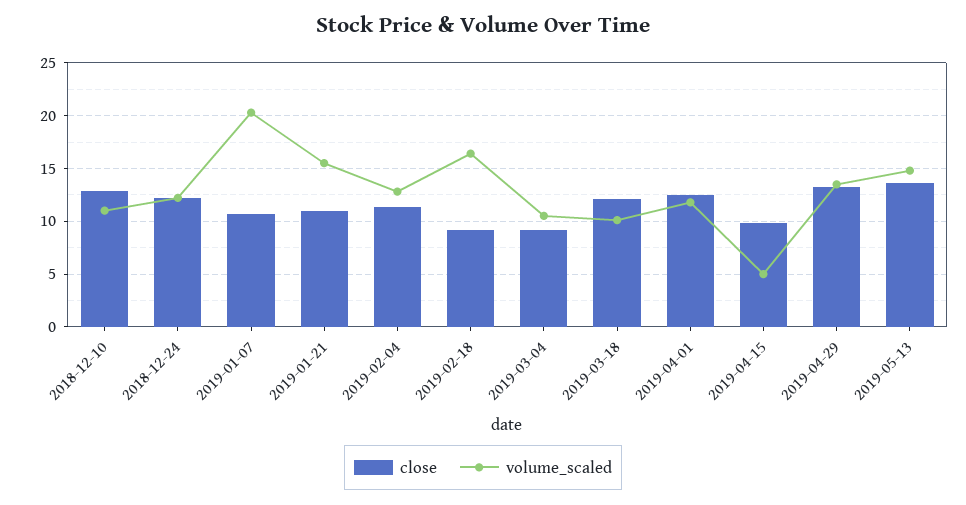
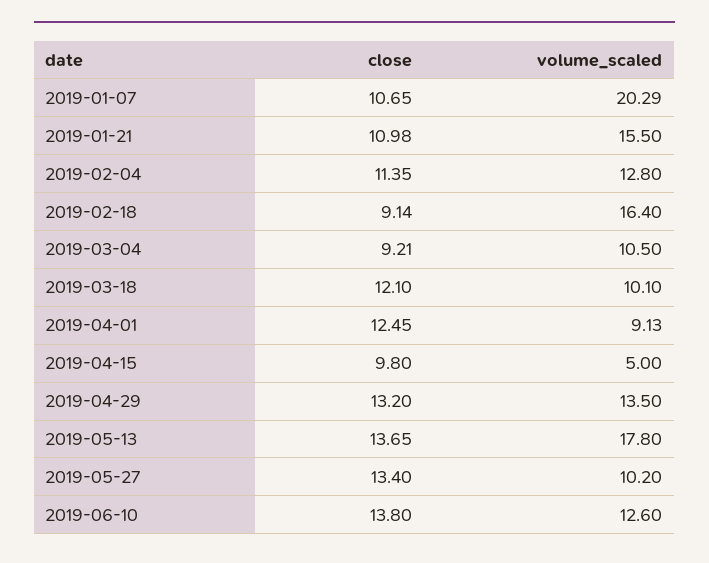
close, 2018-12-10: 13 -> none
volume_scaled, 2018-12-10: 11 -> none
close, 2018-12-24: 12 -> none
volume_scaled, 2018-12-24: 12 -> none
volume_scaled, 2019-04-01: 12 -> 9.13
volume_scaled, 2019-05-13: 15 -> 17.8
close, 2019-05-27: none -> 13.4
volume_scaled, 2019-05-27: none -> 10.2
close, 2019-06-10: none -> 13.8
volume_scaled, 2019-06-10: none -> 12.6

